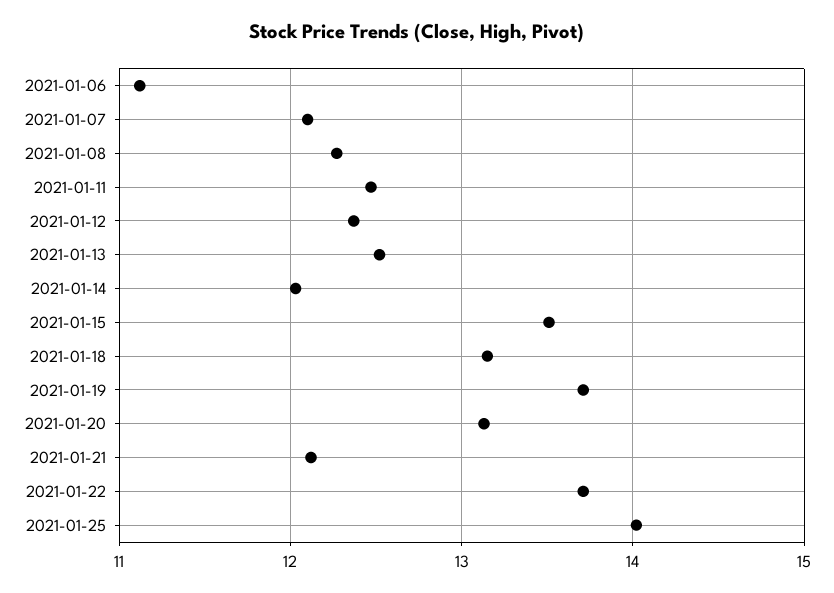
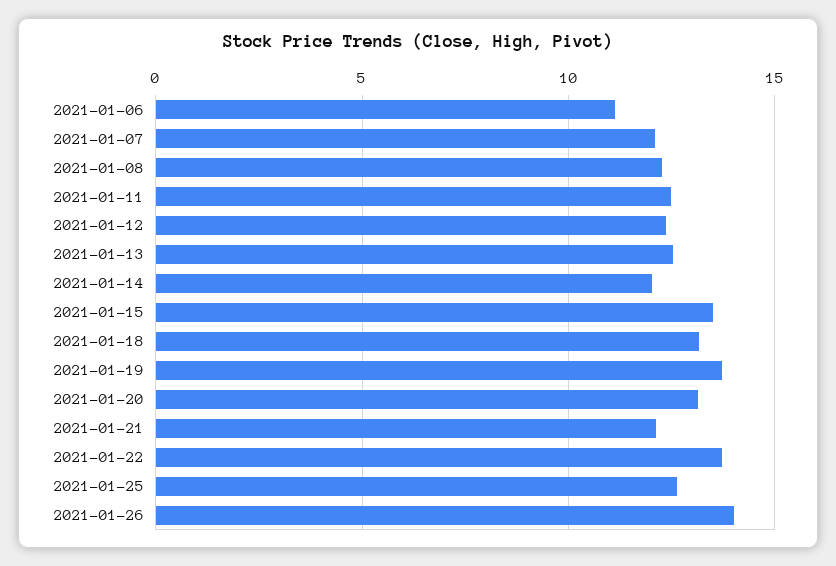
2021-01-25: 14 -> 12.5
2021-01-26: none -> 14

